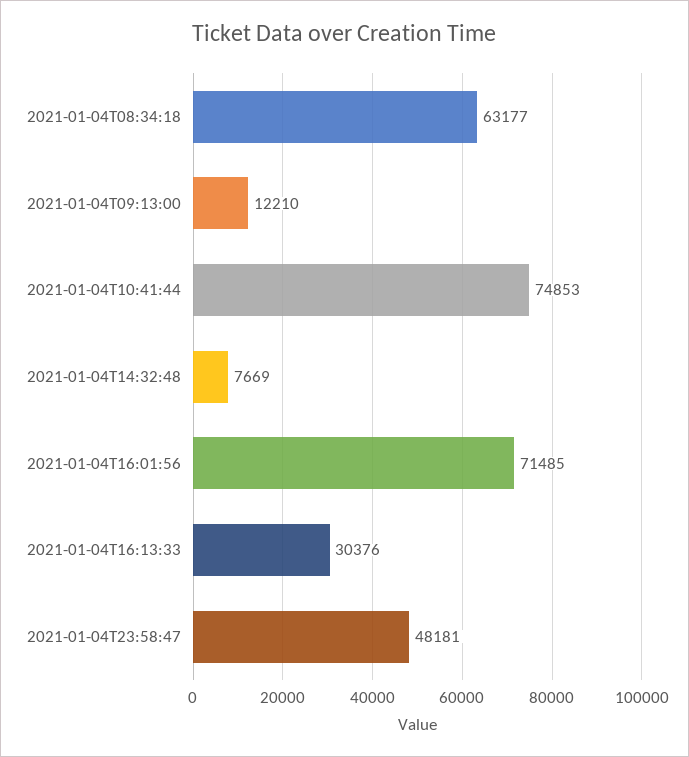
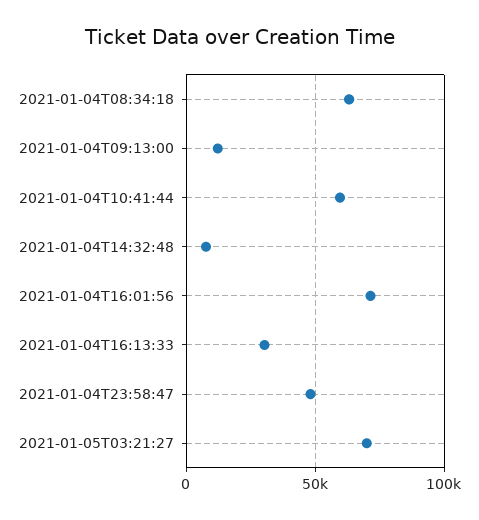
2021-01-04T10:41:44: 74853 -> 60000
2021-01-05T03:21:27: none -> 70000

